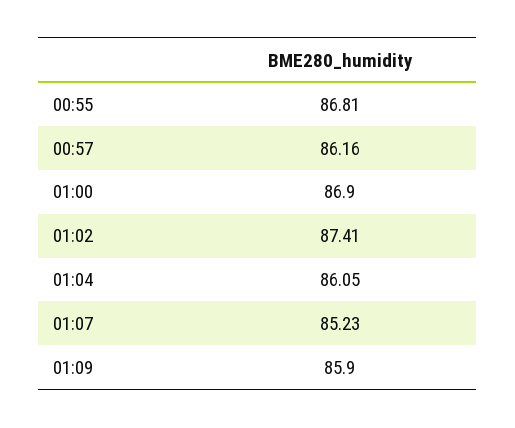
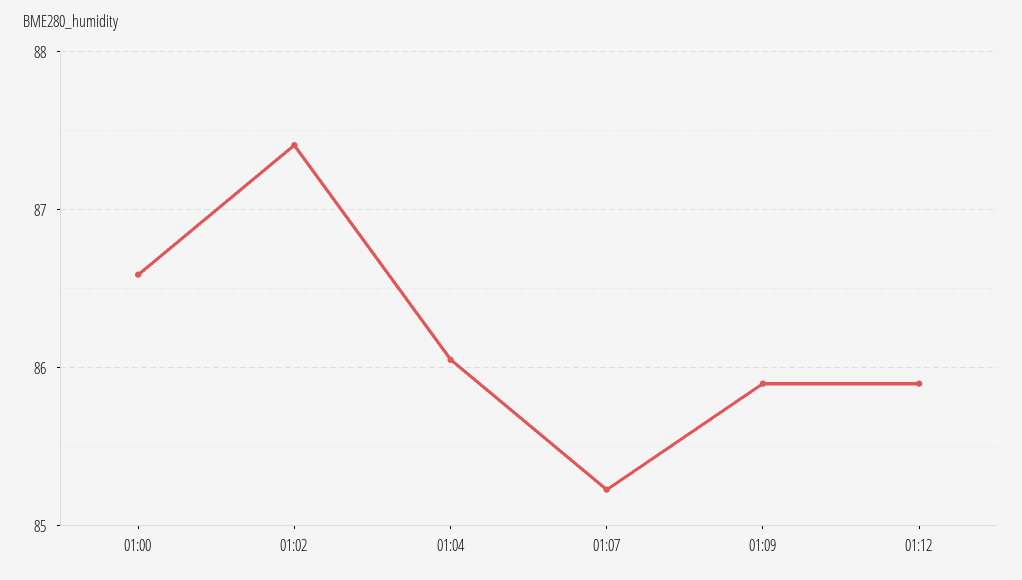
00:55: 86.81 -> none
00:57: 86.16 -> none
01:00: 86.9 -> 86.6
01:12: none -> 85.9

